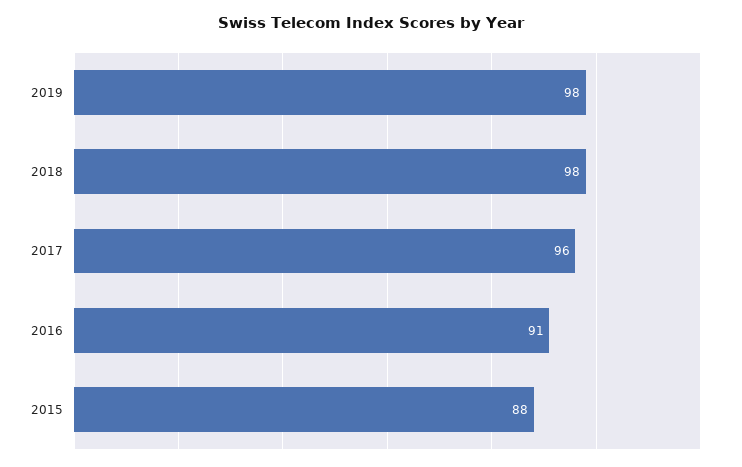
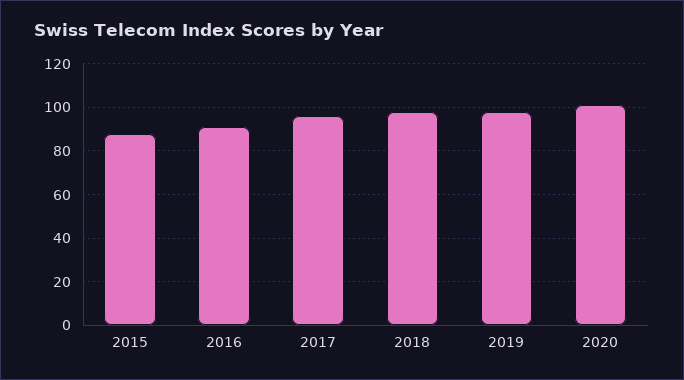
2020: none -> 100

